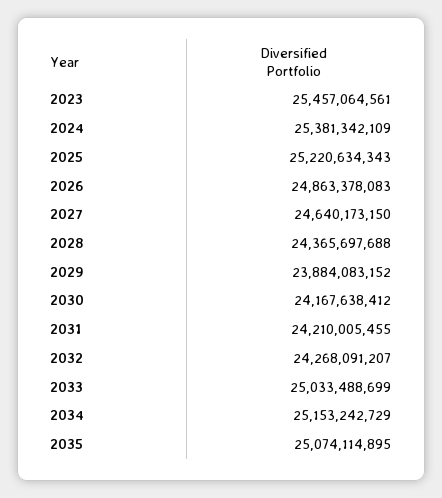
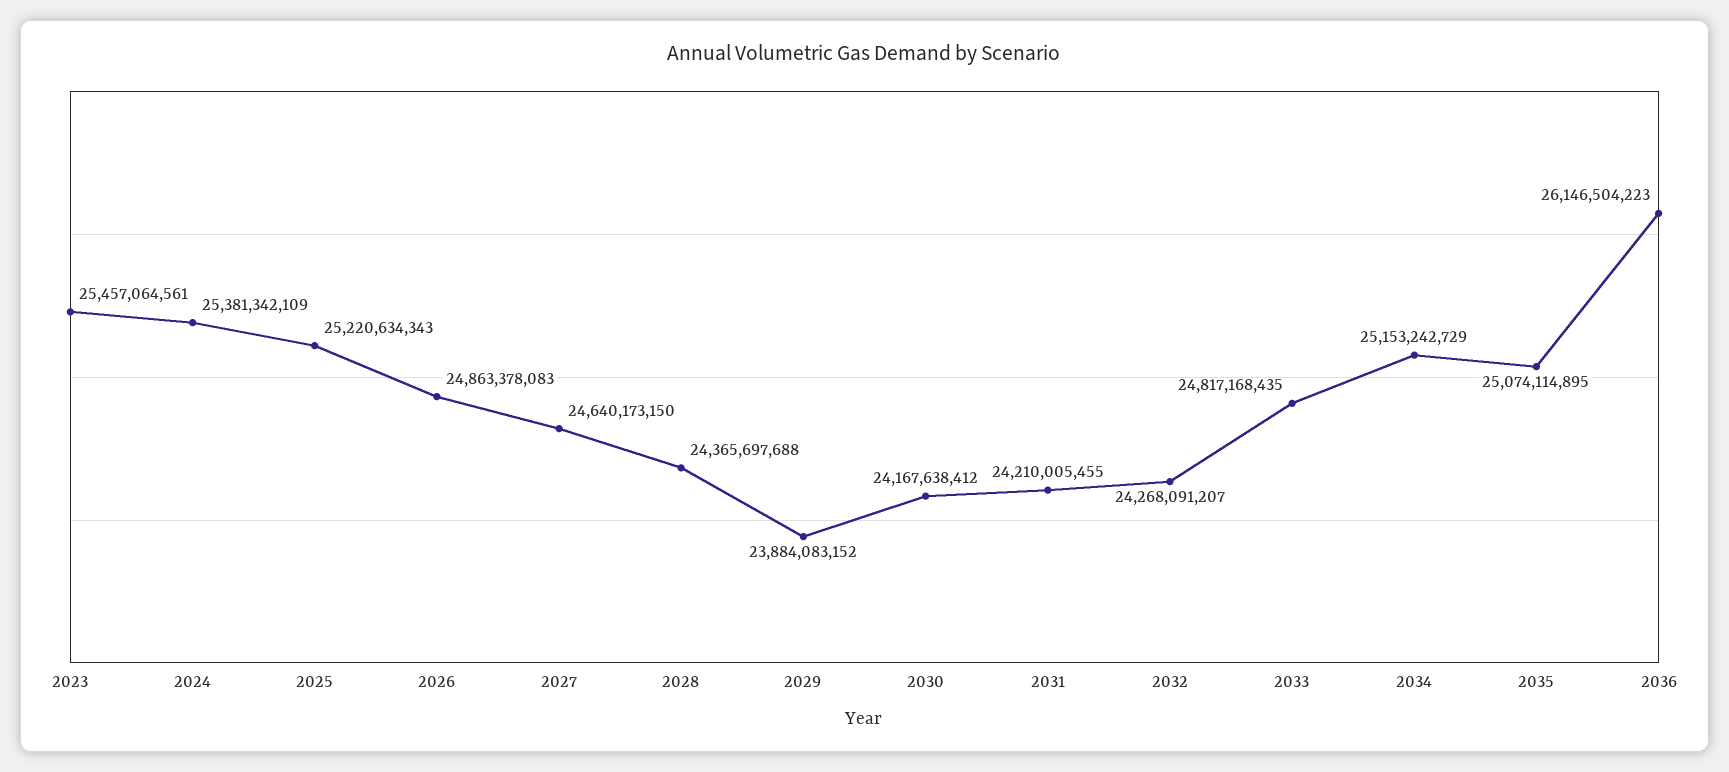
2033: 25033488699 -> 24817168435
2036: none -> 26146504223

